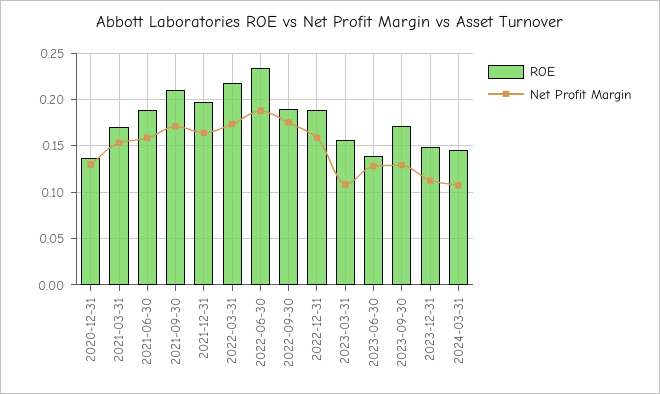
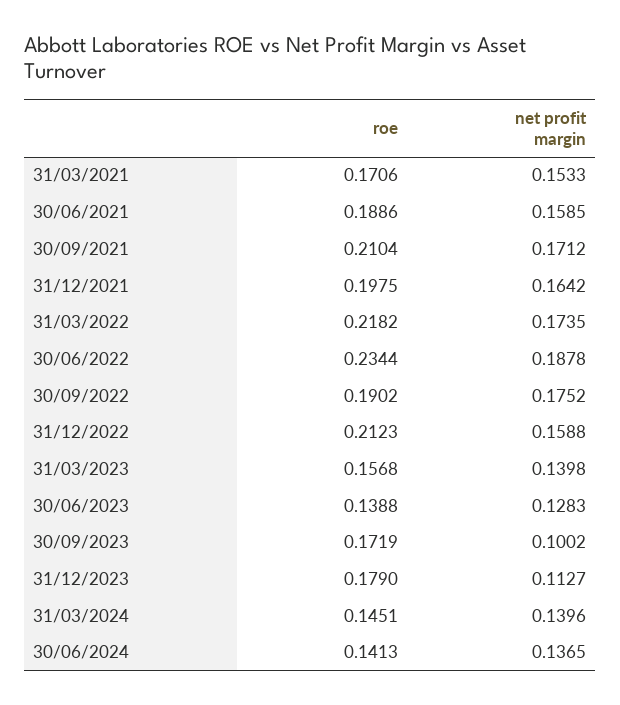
ROE, 2020-12-31: 0.14 -> none
Net Profit Margin, 2020-12-31: 0.13 -> none
ROE, 2022-12-31: 0.19 -> 0.2123
Net Profit Margin, 2023-03-31: 0.11 -> 0.1398
Net Profit Margin, 2023-09-30: 0.13 -> 0.1002
ROE, 2023-12-31: 0.15 -> 0.179
Net Profit Margin, 2024-03-31: 0.11 -> 0.1396
ROE, 30/06/2024: none -> 0.1413
Net Profit Margin, 30/06/2024: none -> 0.1365

